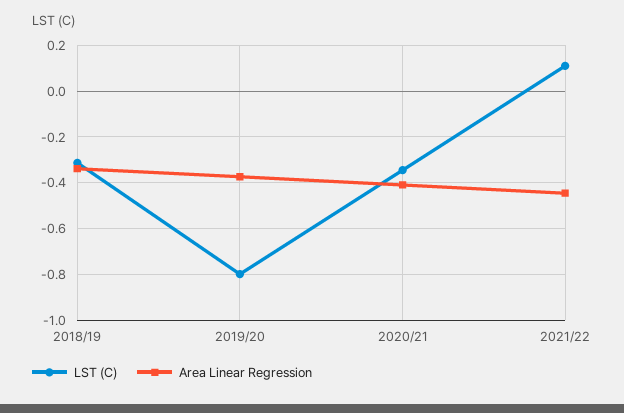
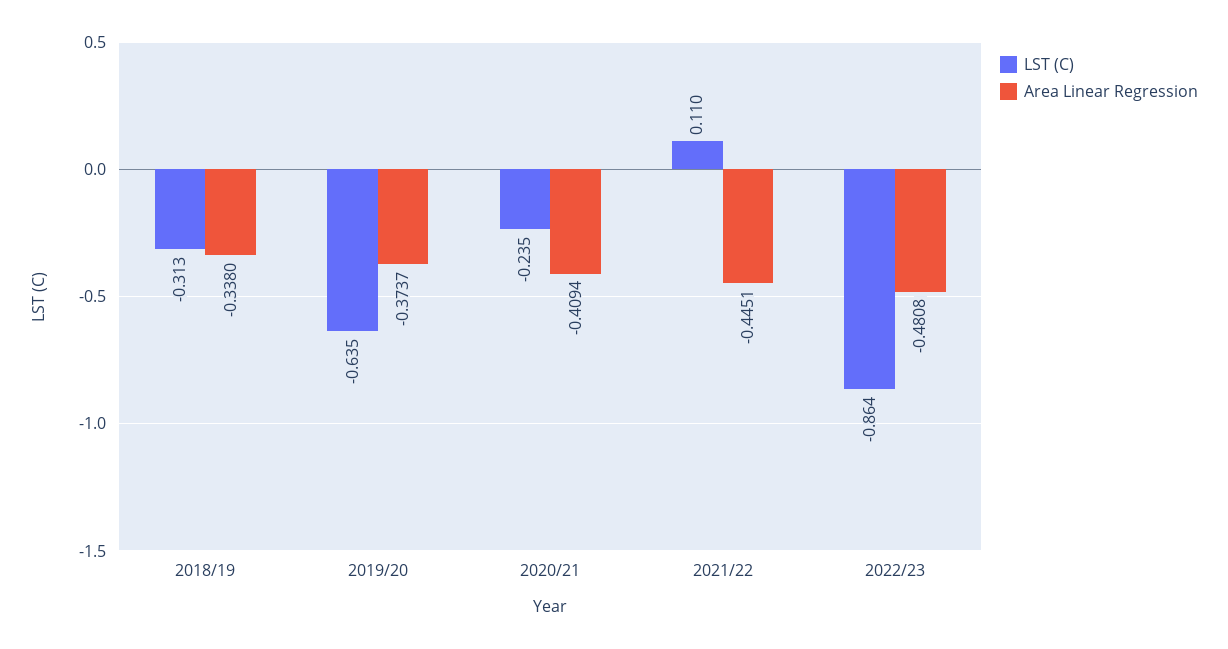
LST (C), 2019/20: -0.8 -> -0.635
LST (C), 2020/21: -0.35 -> -0.235
LST (C), 2022/23: none -> -0.864
Area Linear Regression, 2022/23: none -> -0.4808

